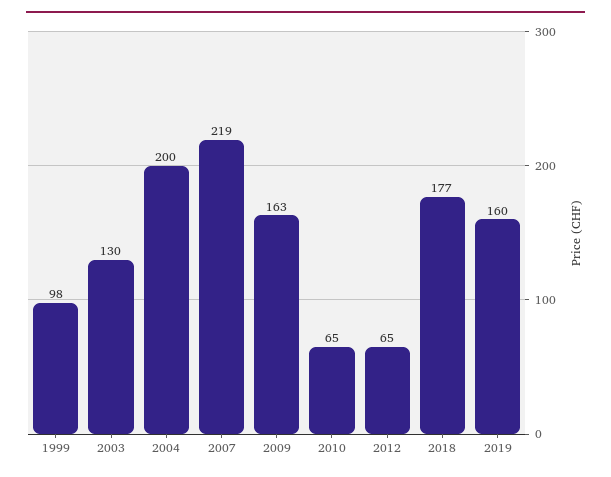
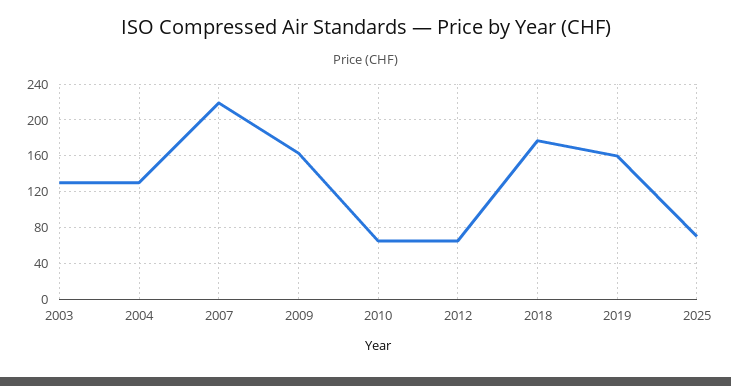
1999: 98 -> none
2004: 200 -> 130
2025: none -> 70

